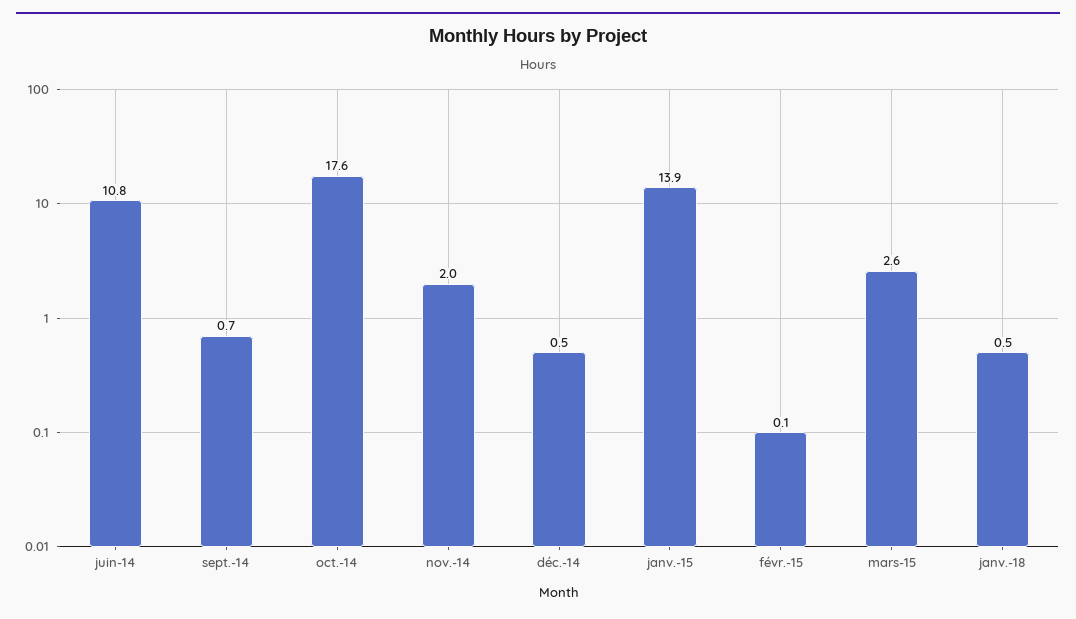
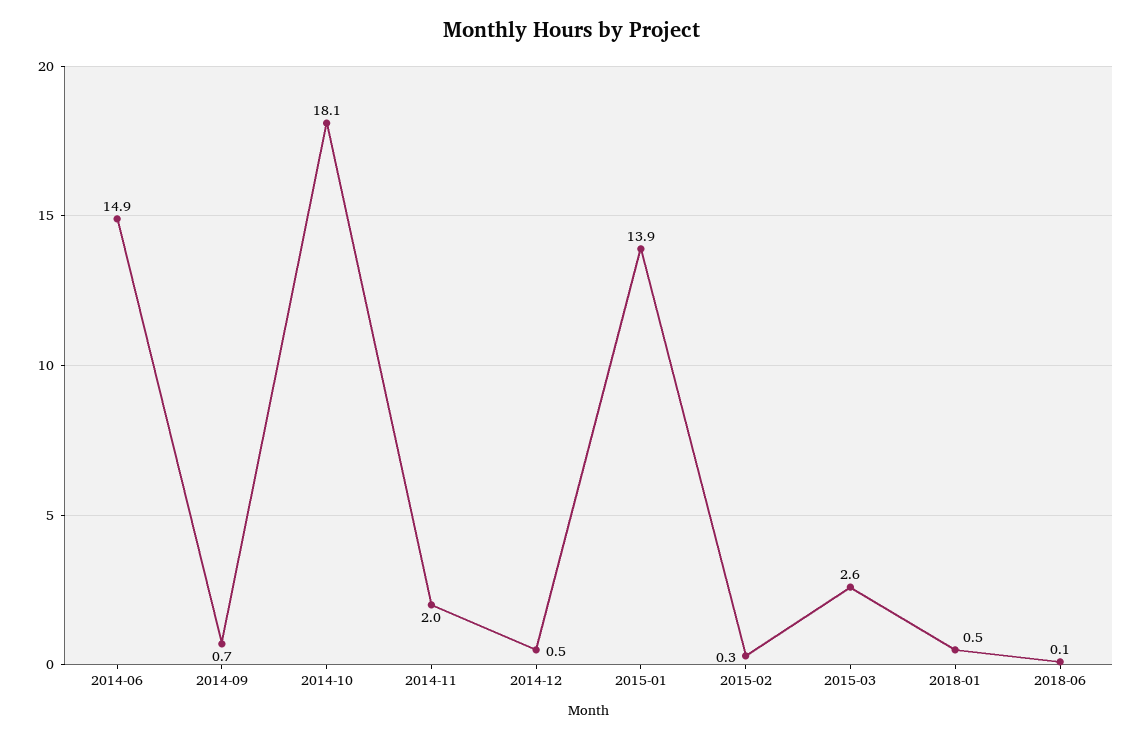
juin-14: 10.8 -> 14.9
oct.-14: 17.6 -> 18.1
févr.-15: 0.1 -> 0.3
2018-06: none -> 0.1

